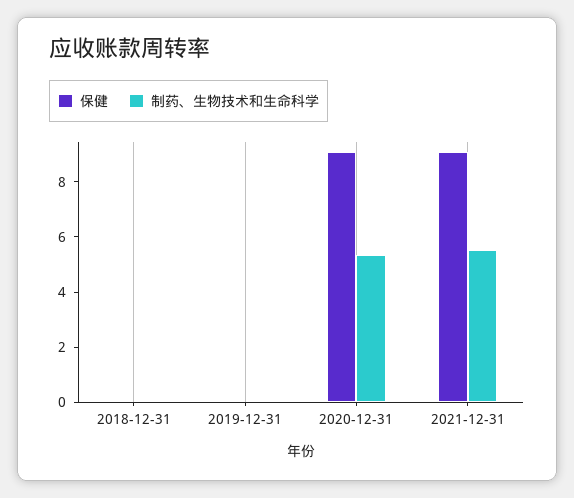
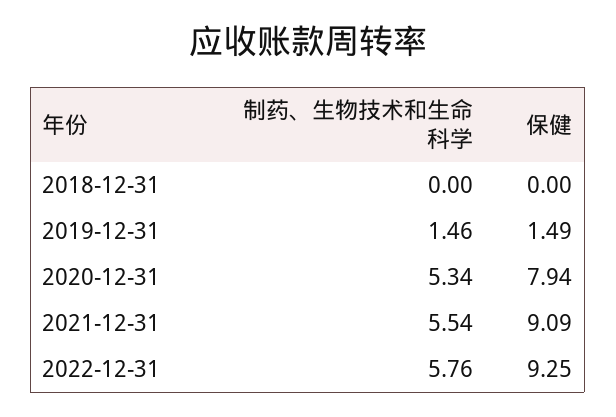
保健, 2019-12-31: 0 -> 1.49
制药、生物技术和生命科学, 2019-12-31: 0 -> 1.46
保健, 2020-12-31: 9 -> 7.94
制药、生物技术和生命科学, 2022-12-31: none -> 5.76
保健, 2022-12-31: none -> 9.25

